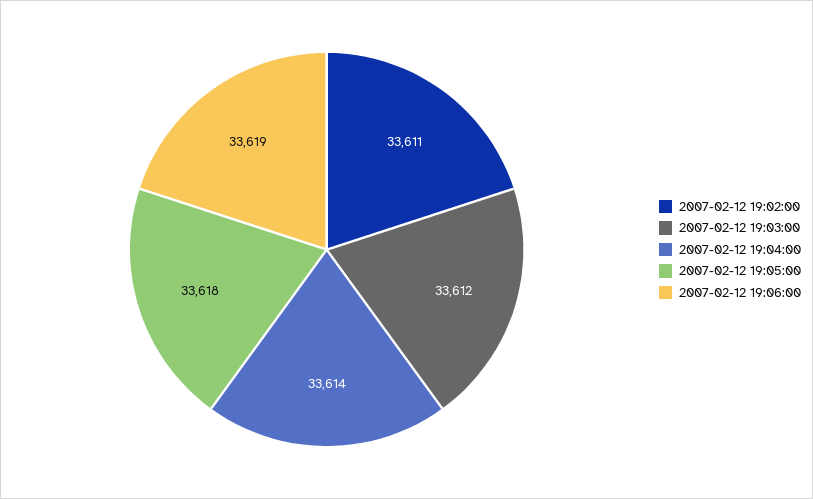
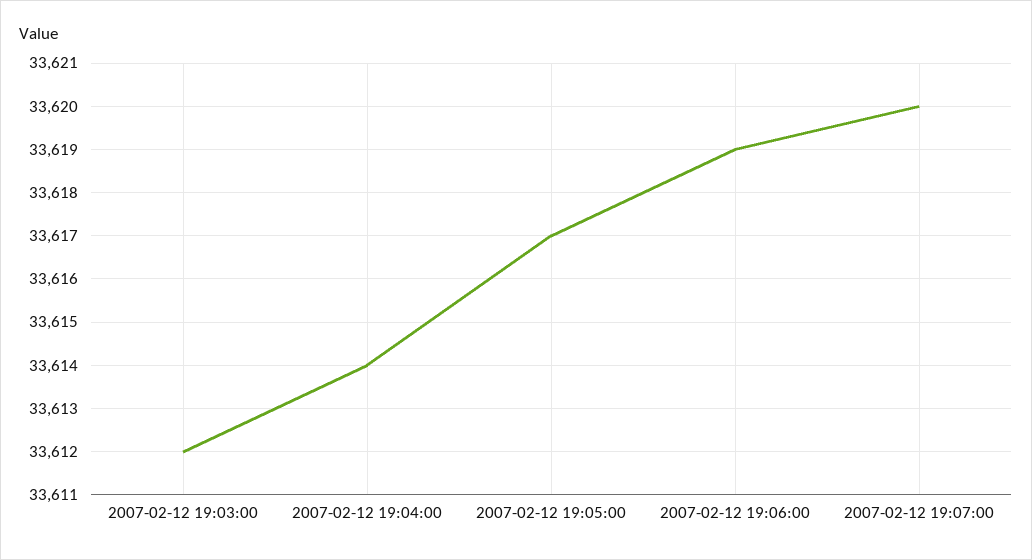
2007-02-12 19:02:00: 33611 -> none
2007-02-12 19:05:00: 33618 -> 33617
2007-02-12 19:07:00: none -> 33620

